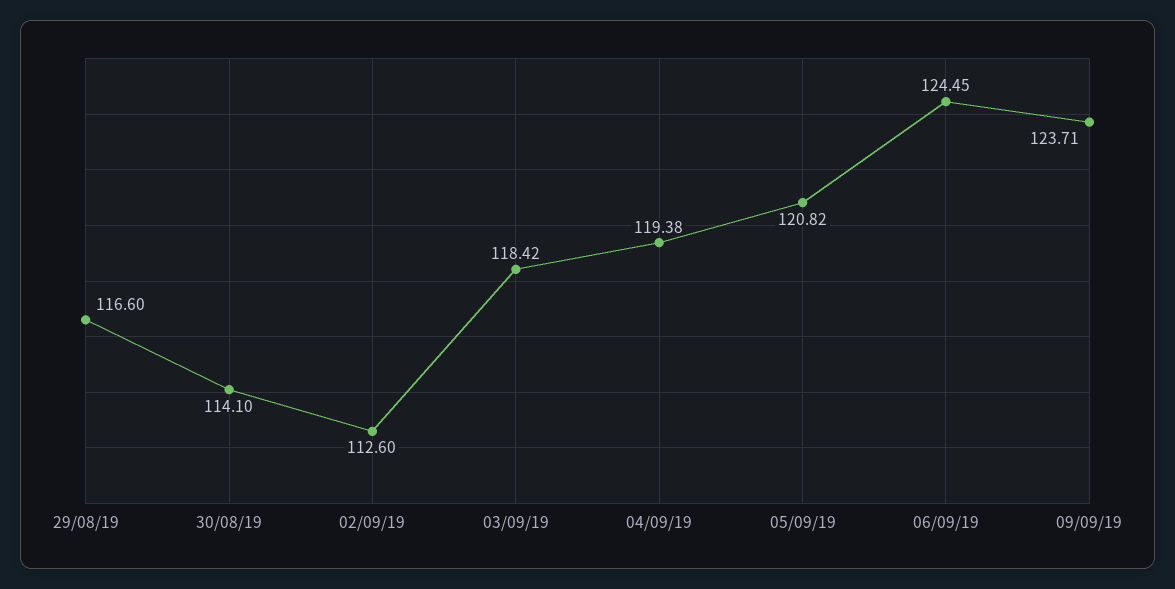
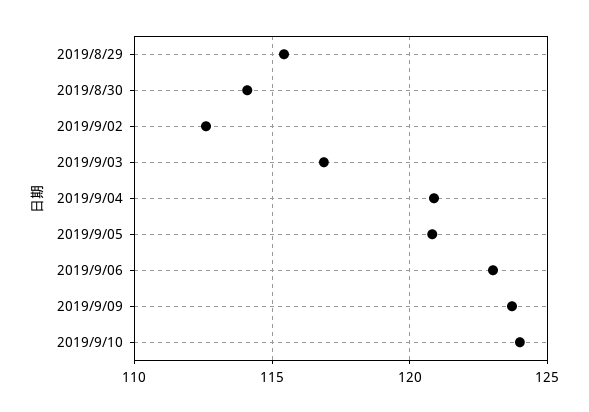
29/08/19: 116.6 -> 115.5
03/09/19: 118.42 -> 117
04/09/19: 119.38 -> 121
06/09/19: 124.45 -> 123
2019/9/10: none -> 124

